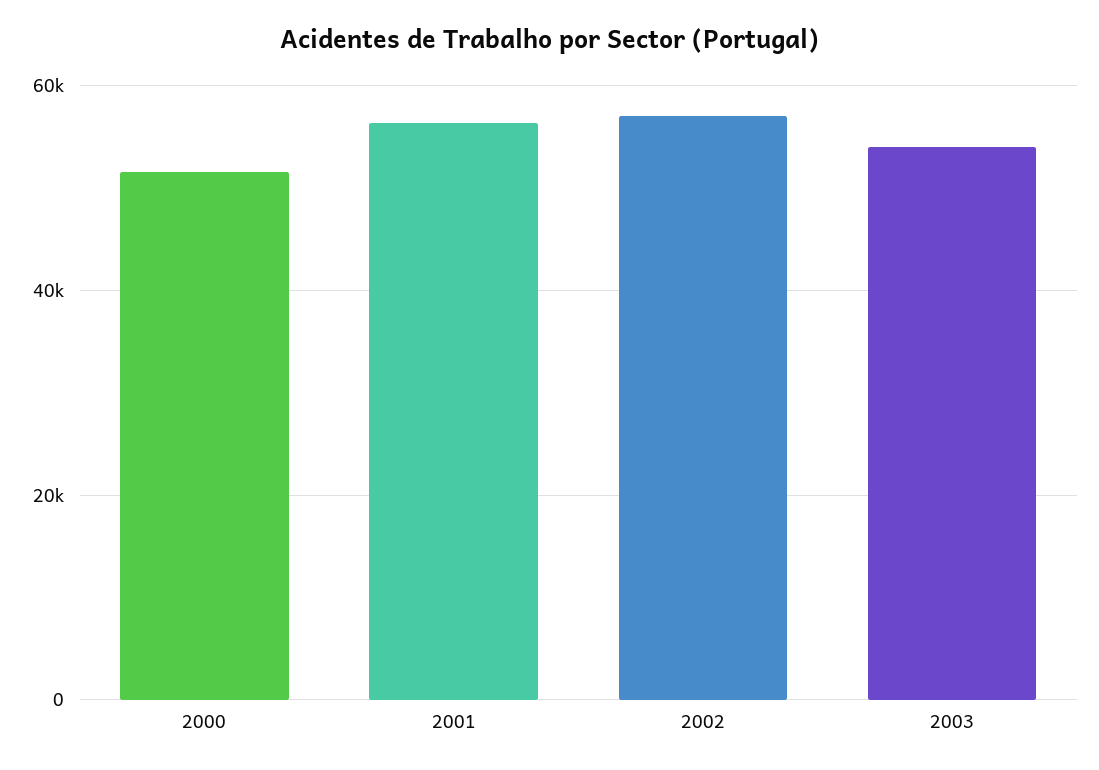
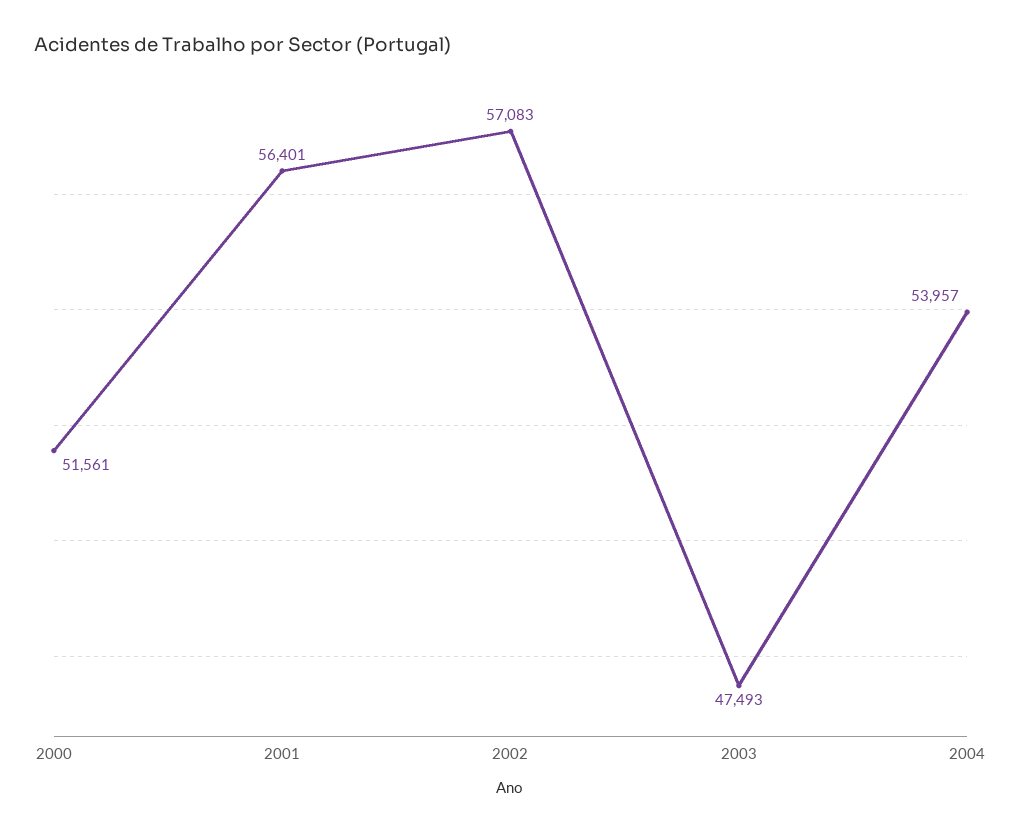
2003: 54000 -> 47493
2004: none -> 53957

